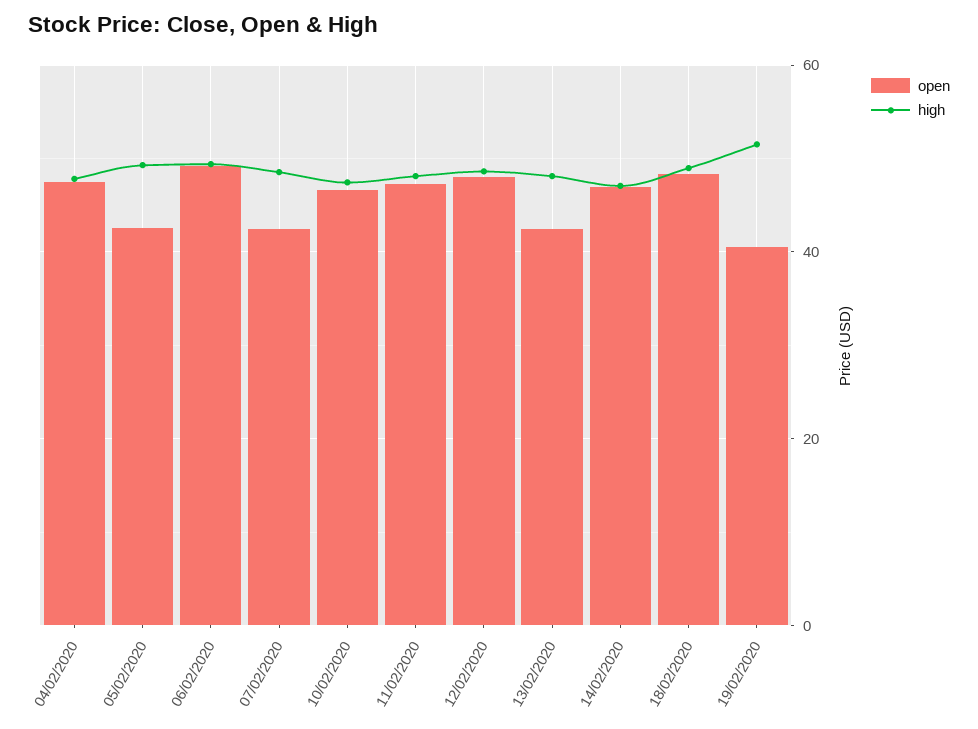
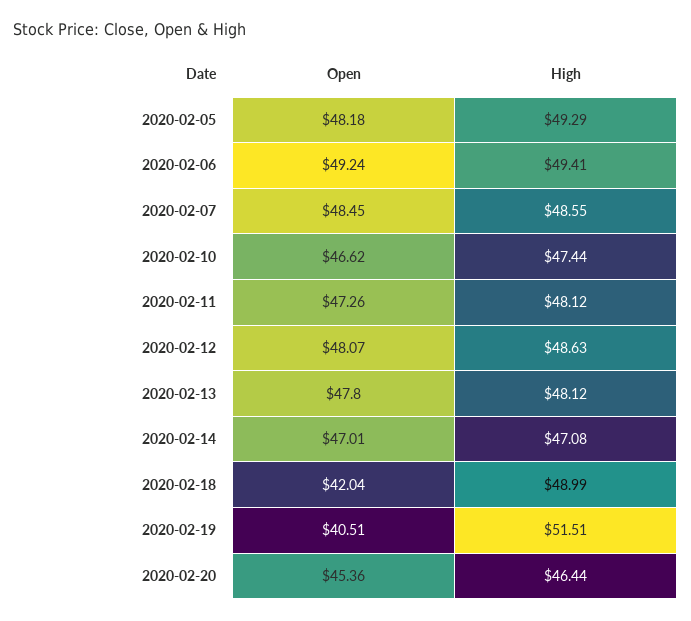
open, 04/02/2020: 48 -> none
high, 04/02/2020: 48 -> none
open, 05/02/2020: 42 -> 48.18
open, 07/02/2020: 42 -> 48.45
open, 13/02/2020: 42 -> 47.8
open, 18/02/2020: 48 -> 42.04
open, 2020-02-20: none -> 45.36
high, 2020-02-20: none -> 46.44

